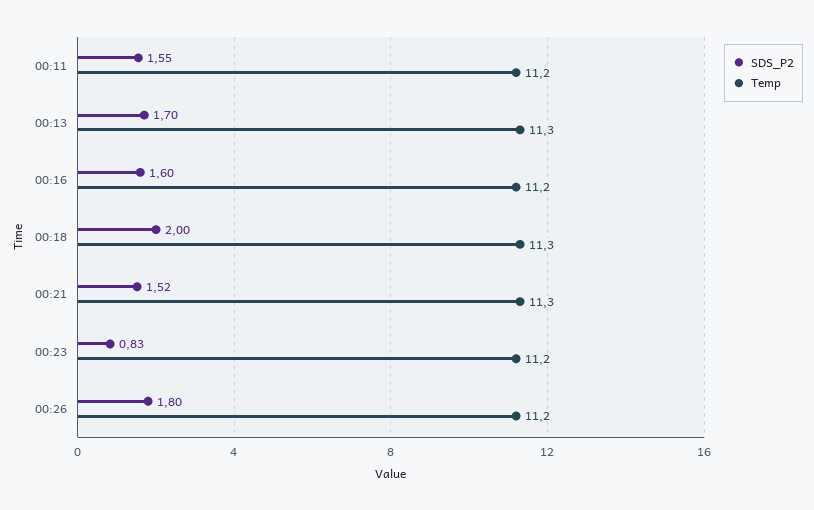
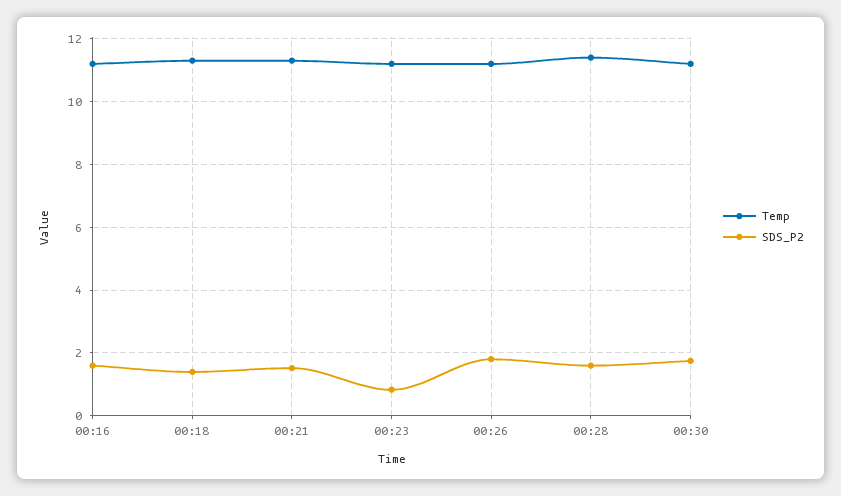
SDS_P2, 00:11: 1.55 -> none
Temp, 00:11: 11.2 -> none
SDS_P2, 00:13: 1.7 -> none
Temp, 00:13: 11.3 -> none
SDS_P2, 00:18: 2 -> 1.4
Temp, 00:28: none -> 11.4
SDS_P2, 00:28: none -> 1.6
Temp, 00:30: none -> 11.2
SDS_P2, 00:30: none -> 1.8

